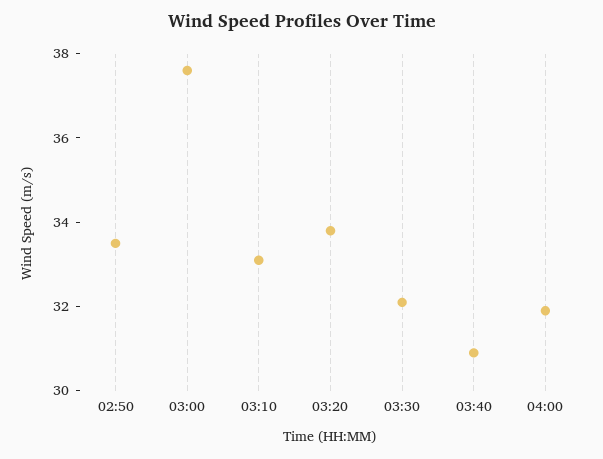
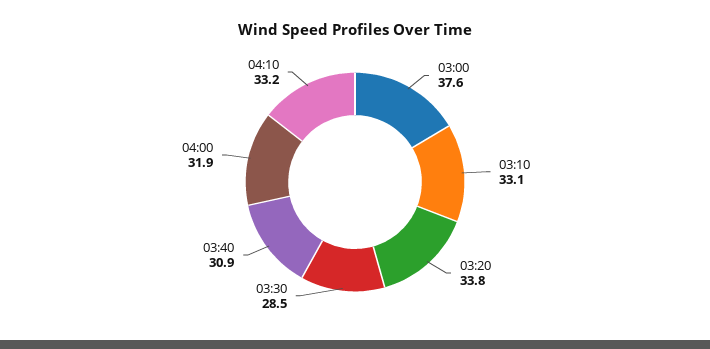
02:50: 33.5 -> none
03:30: 32 -> 28.5
04:10: none -> 33.2

